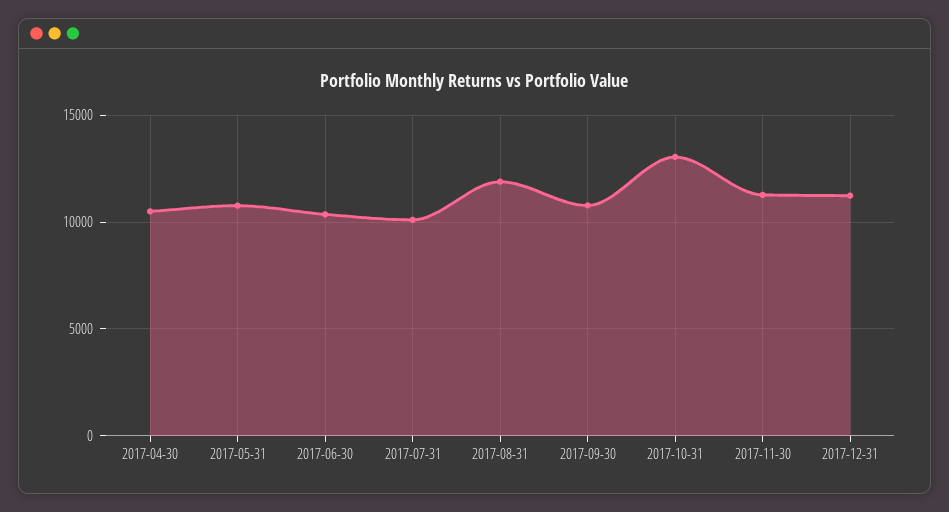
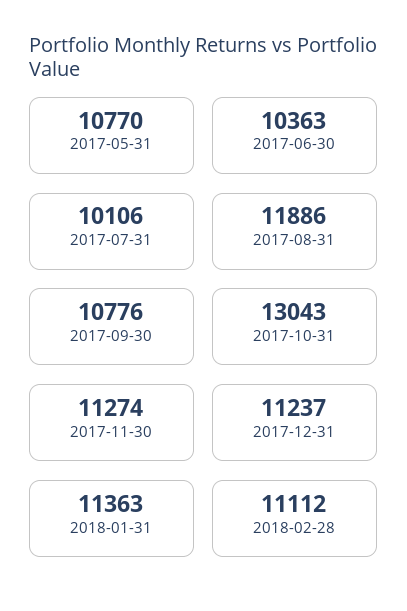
2017-04-30: 10500 -> none
2018-01-31: none -> 11363
2018-02-28: none -> 11112

